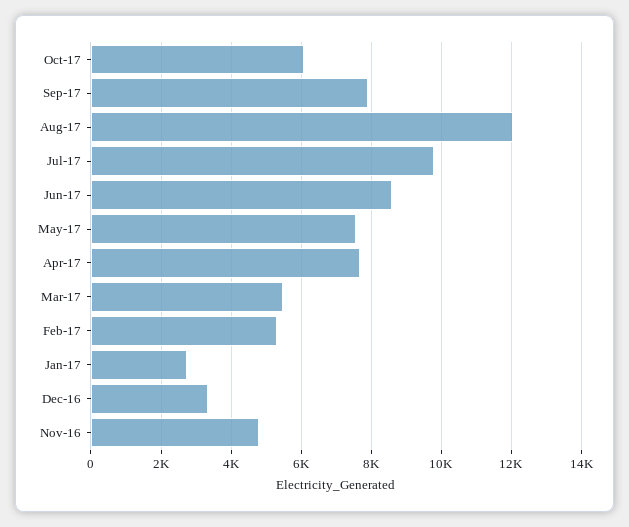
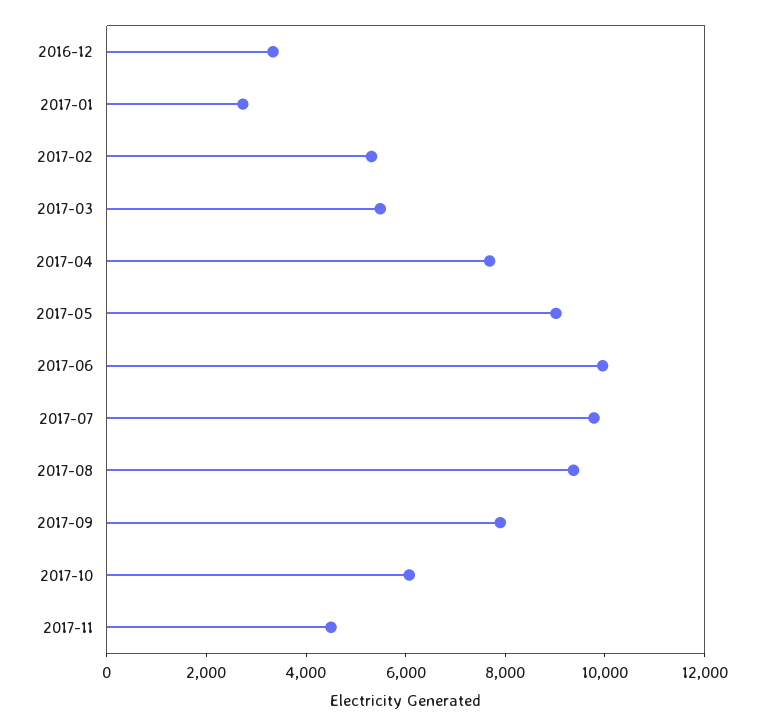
Aug-17: 12000 -> 9500
Jun-17: 8600 -> 10000
May-17: 7600 -> 9000
Nov-16: 4800 -> none
2017-11: none -> 4500

